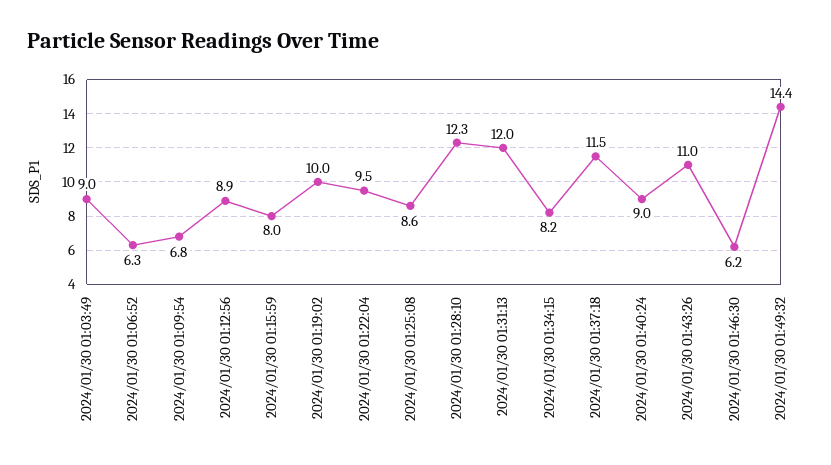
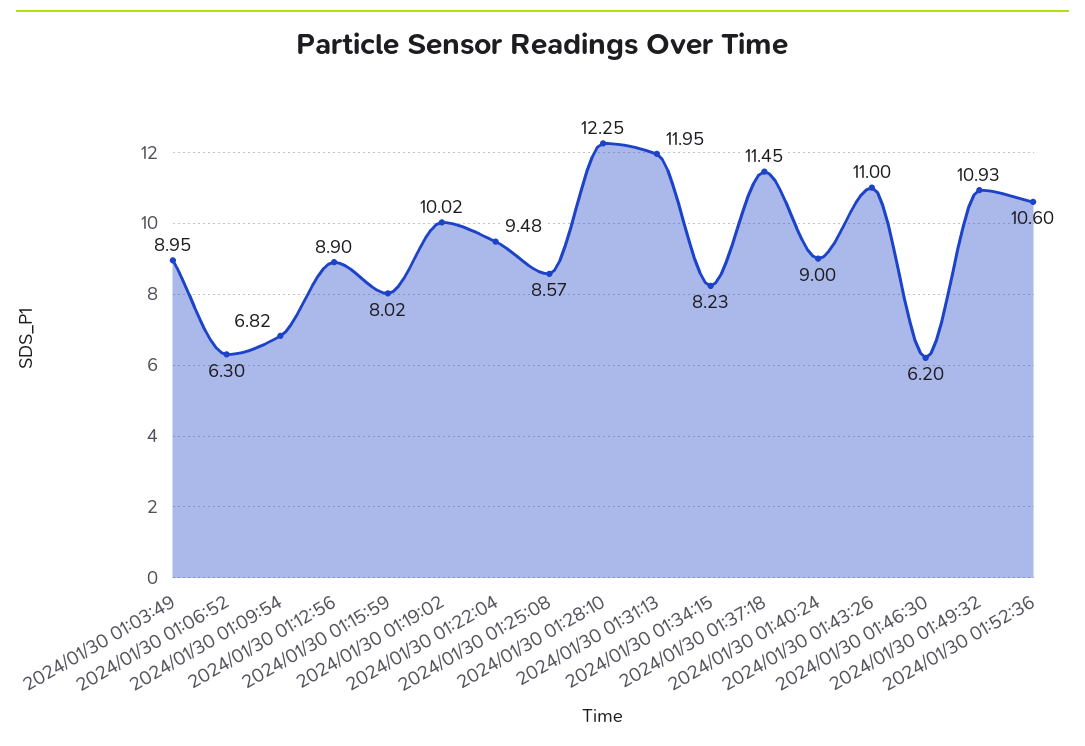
2024/01/30 01:49:32: 14.4 -> 10.93
2024/01/30 01:52:36: none -> 10.6

